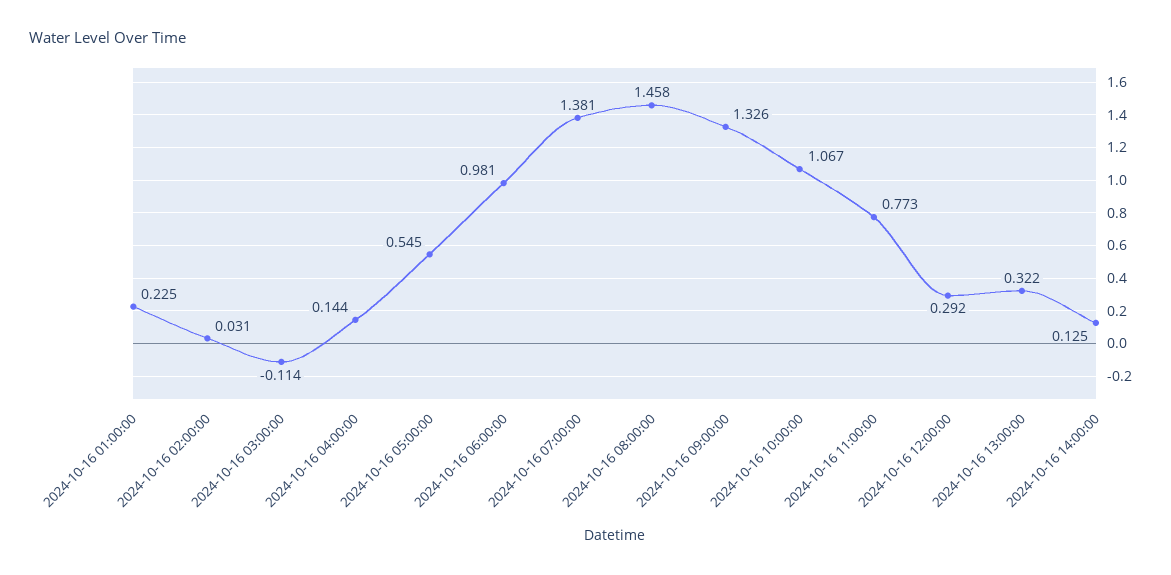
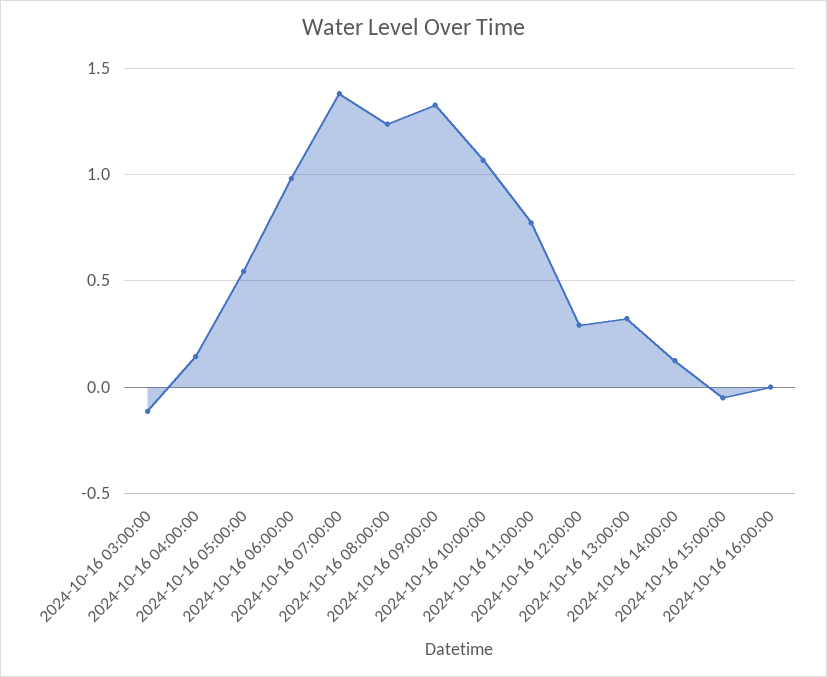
2024-10-16 01:00:00: 0.225 -> none
2024-10-16 02:00:00: 0.031 -> none
2024-10-16 08:00:00: 1.458 -> 1.25
2024-10-16 15:00:00: none -> -0.05
2024-10-16 16:00:00: none -> 0

